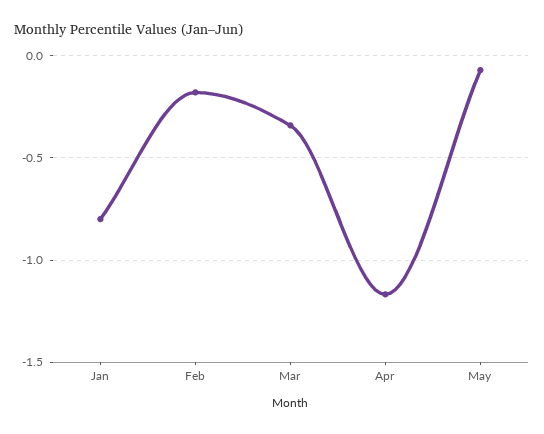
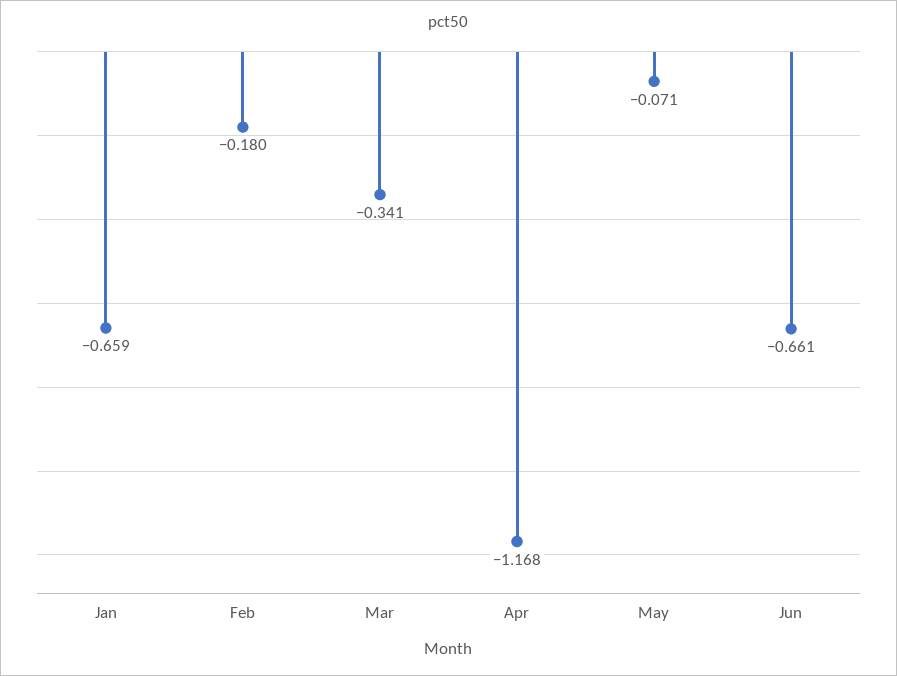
Jan: -0.8 -> -0.659
Jun: none -> -0.661

